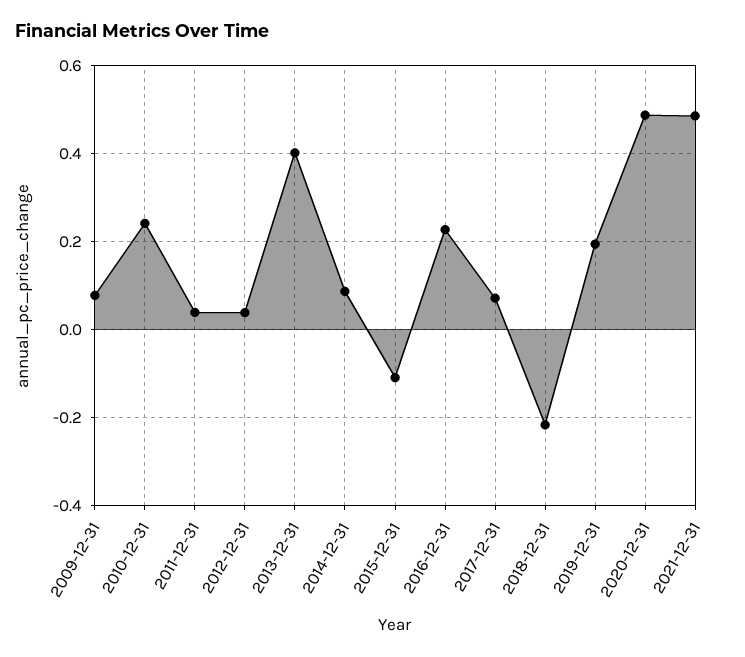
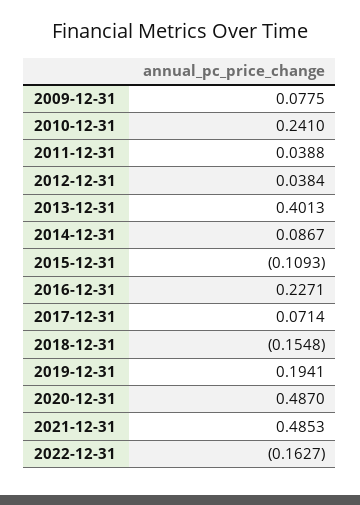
2018-12-31: -0.22 -> -0.1548
2022-12-31: none -> -0.1627

